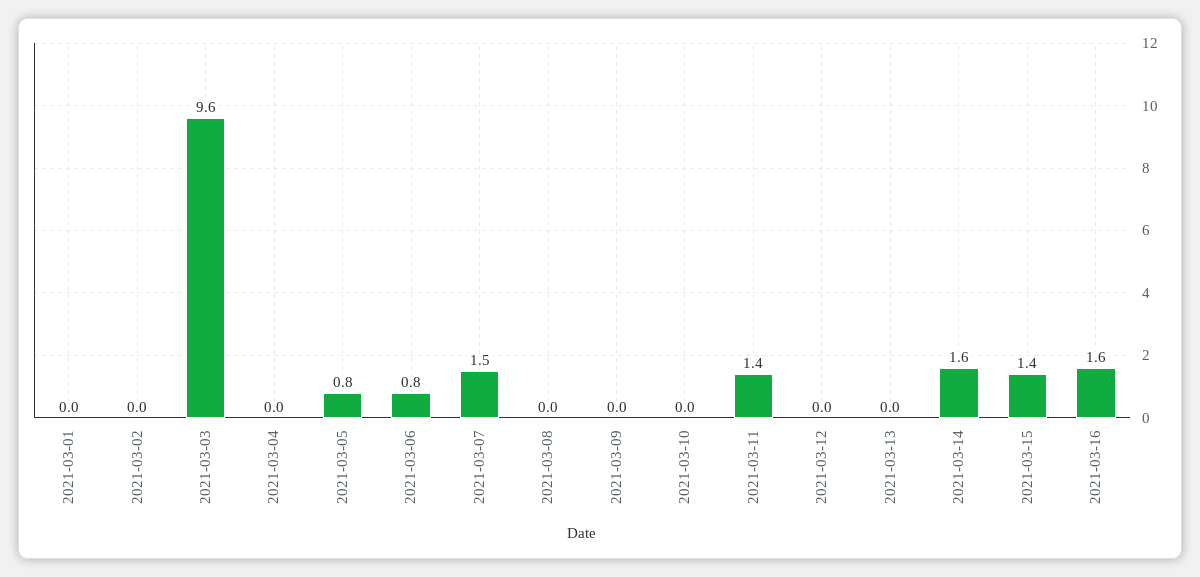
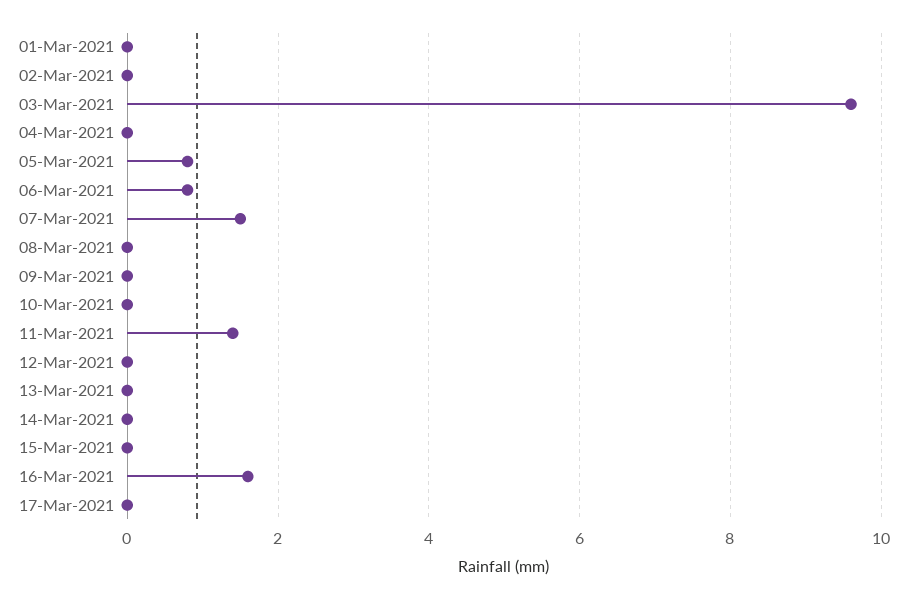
2021-03-14: 1.6 -> 0
2021-03-15: 1.4 -> 0
17-Mar-2021: none -> 0

